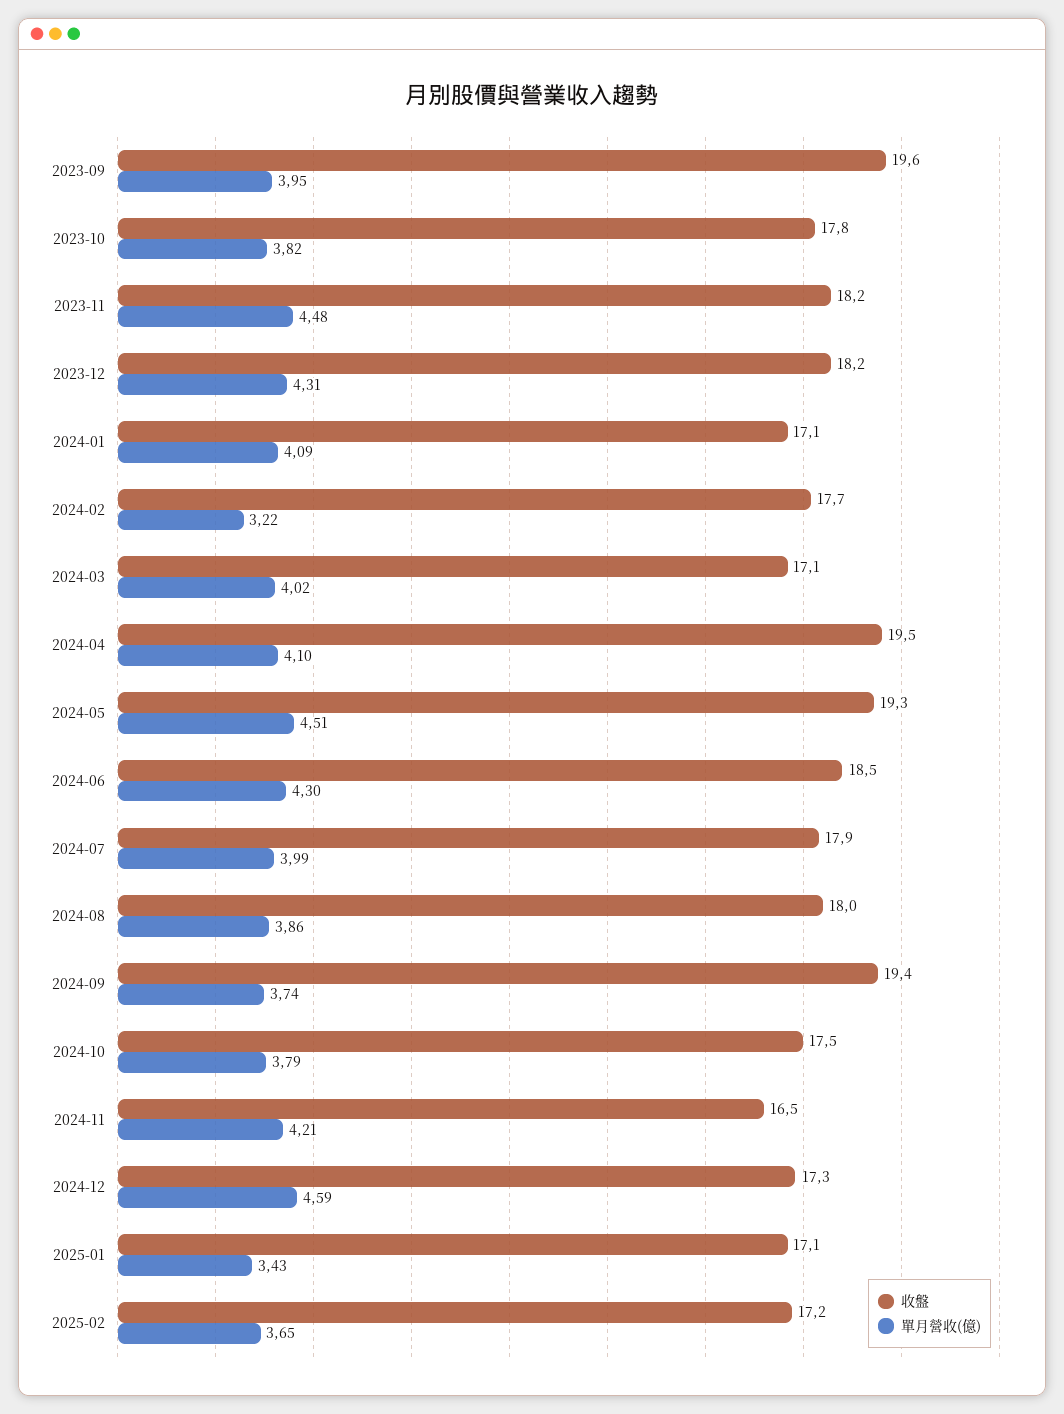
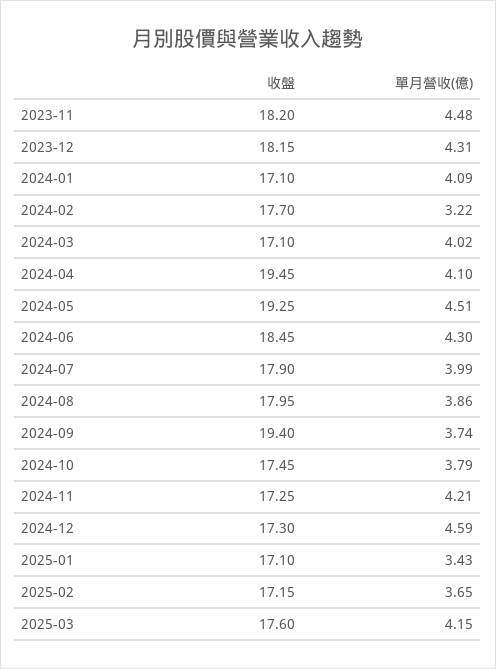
收盤, 2023-09: 19.6 -> none
單月營收(億), 2023-09: 3.95 -> none
收盤, 2023-10: 17.8 -> none
單月營收(億), 2023-10: 3.82 -> none
收盤, 2024-11: 16.5 -> 17.25
收盤, 2025-03: none -> 17.6
單月營收(億), 2025-03: none -> 4.15

